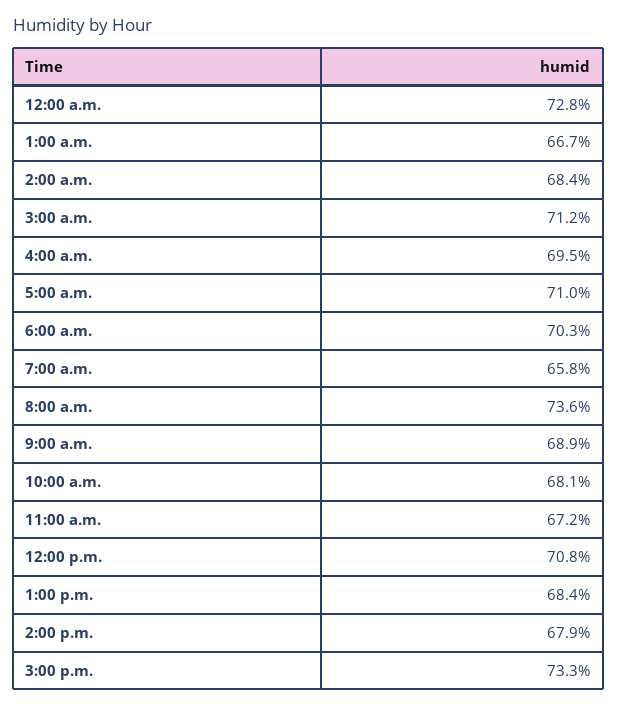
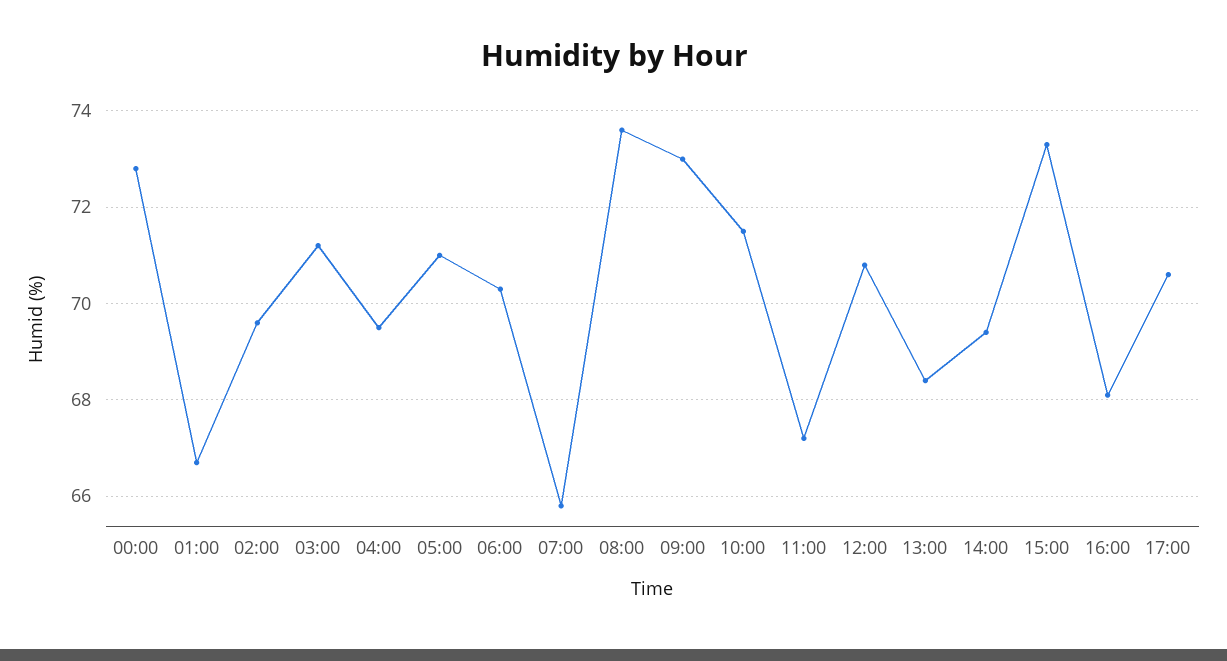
2:00 a.m.: 68.4 -> 69.5
9:00 a.m.: 68.9 -> 73
10:00 a.m.: 68.1 -> 71.5
2:00 p.m.: 67.9 -> 69.5
16:00: none -> 68
17:00: none -> 70.5

